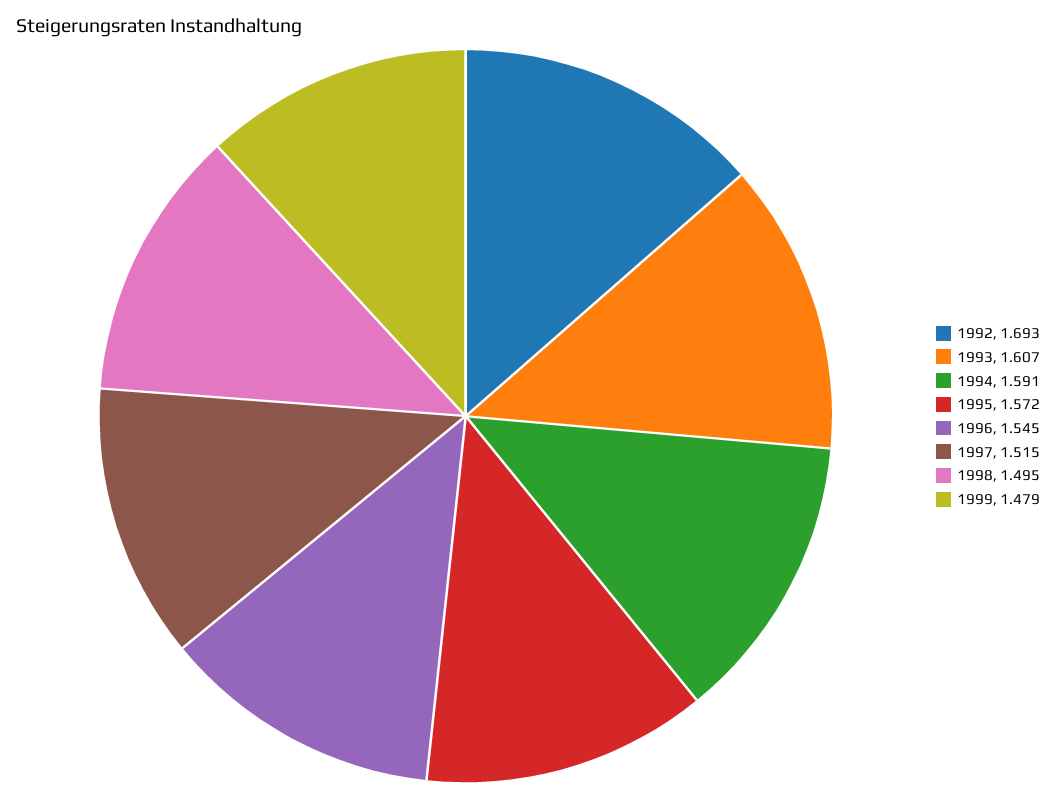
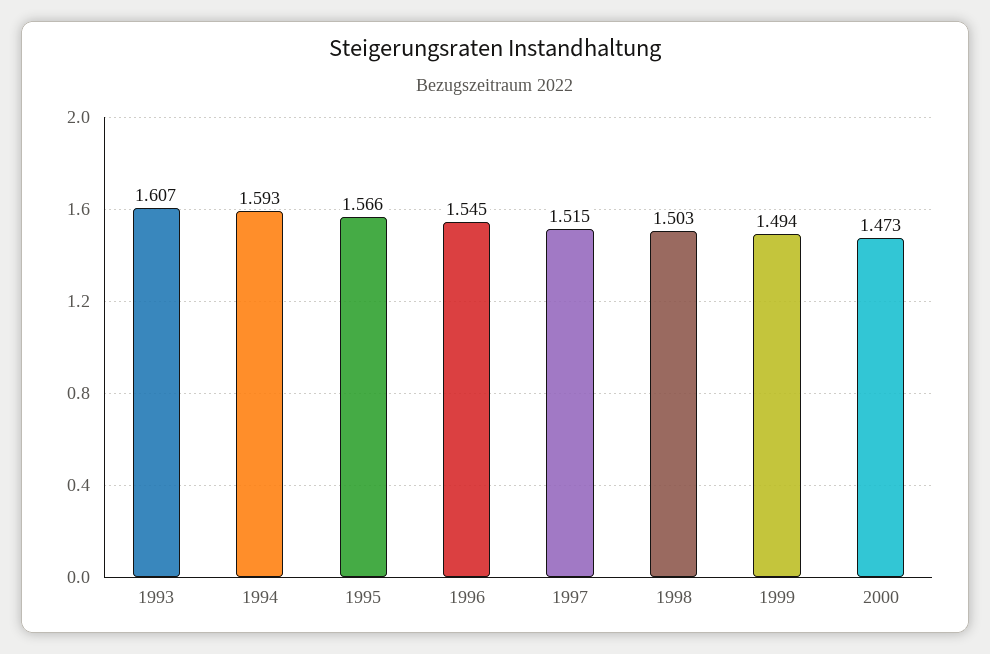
1992: 1.693 -> none
1994: 1.591 -> 1.593
1995: 1.572 -> 1.566
1998: 1.495 -> 1.503
1999: 1.479 -> 1.494
2000: none -> 1.473

